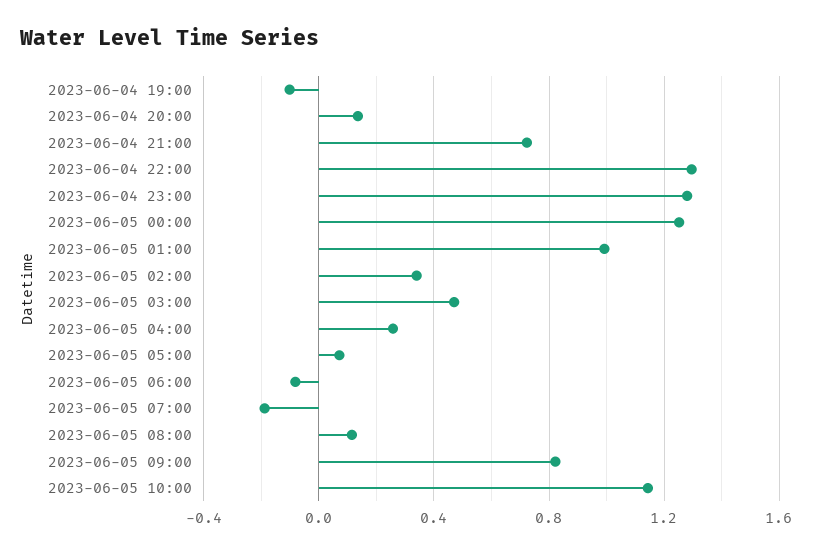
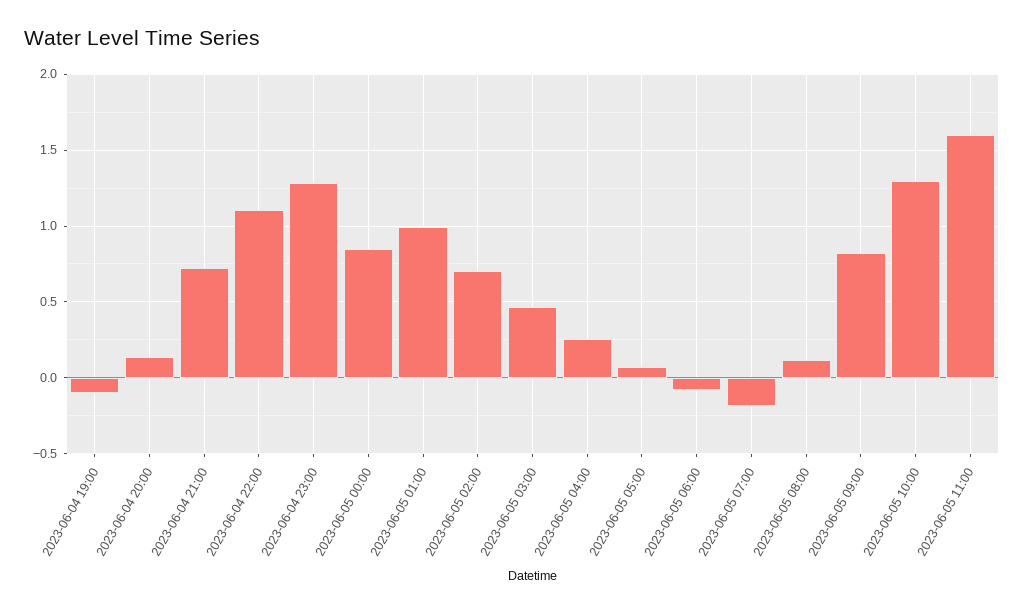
2023-06-04 22:00: 1.3 -> 1.1
2023-06-05 00:00: 1.25 -> 0.85
2023-06-05 02:00: 0.35 -> 0.7
2023-06-05 10:00: 1.15 -> 1.3
2023-06-05 11:00: none -> 1.6

